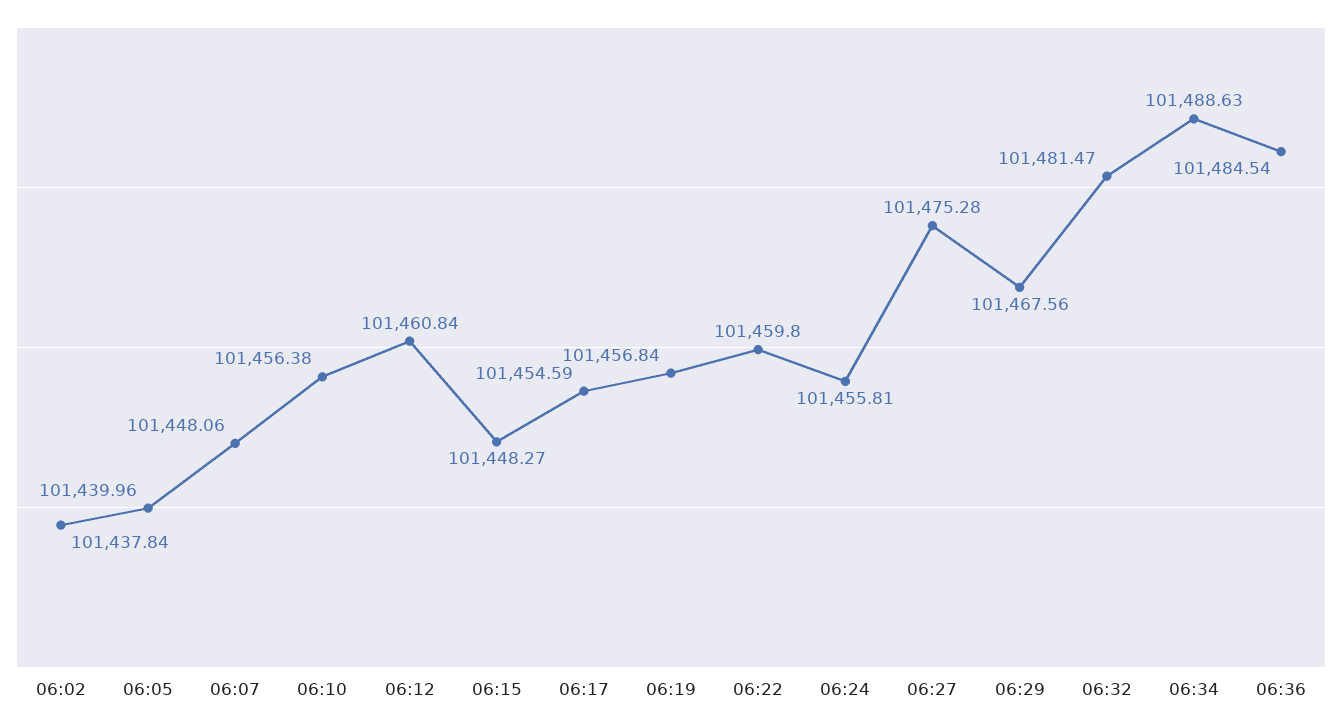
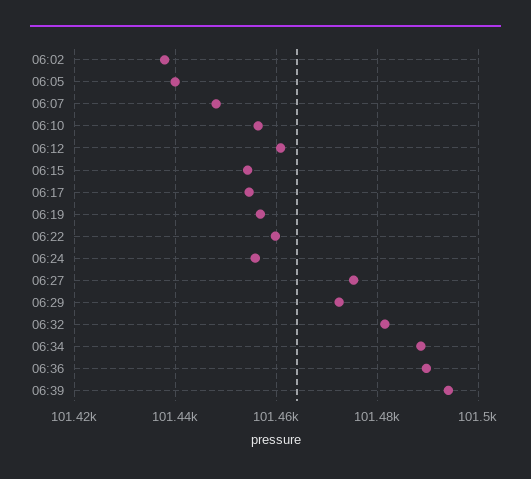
06:15: 101448.27 -> 101454
06:29: 101467.56 -> 101472
06:36: 101484.54 -> 101490
06:39: none -> 101494

